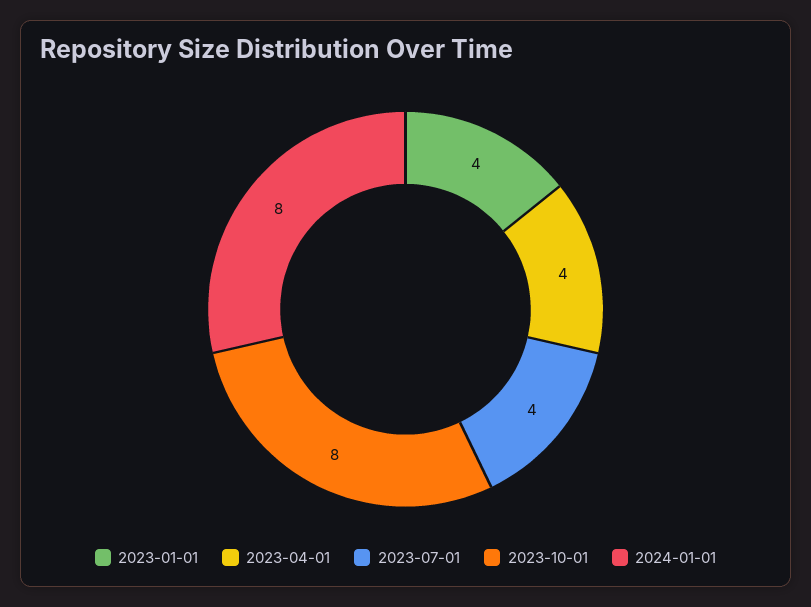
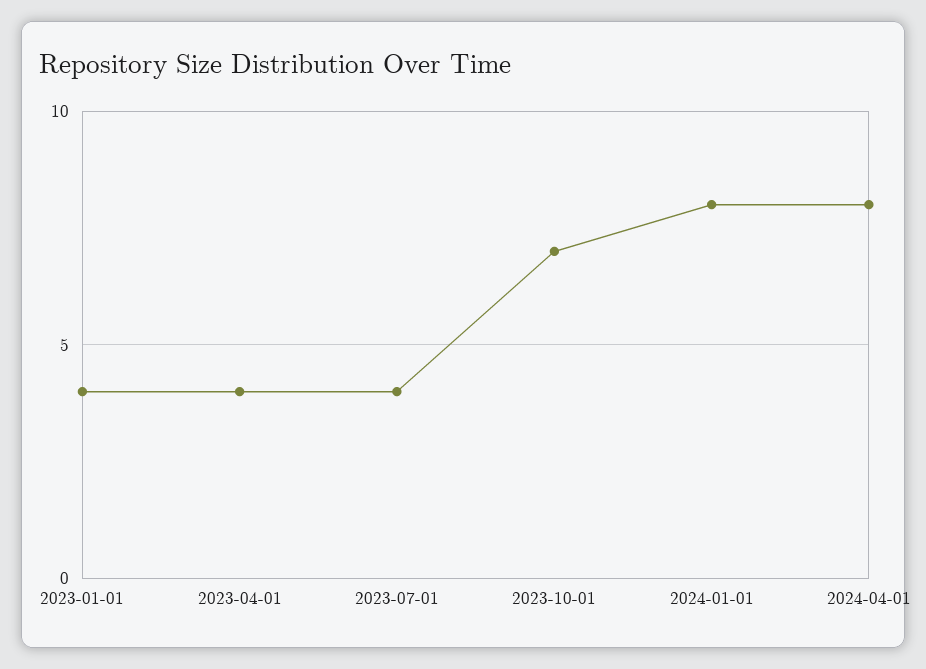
2023-10-01: 8 -> 7
2024-04-01: none -> 8

